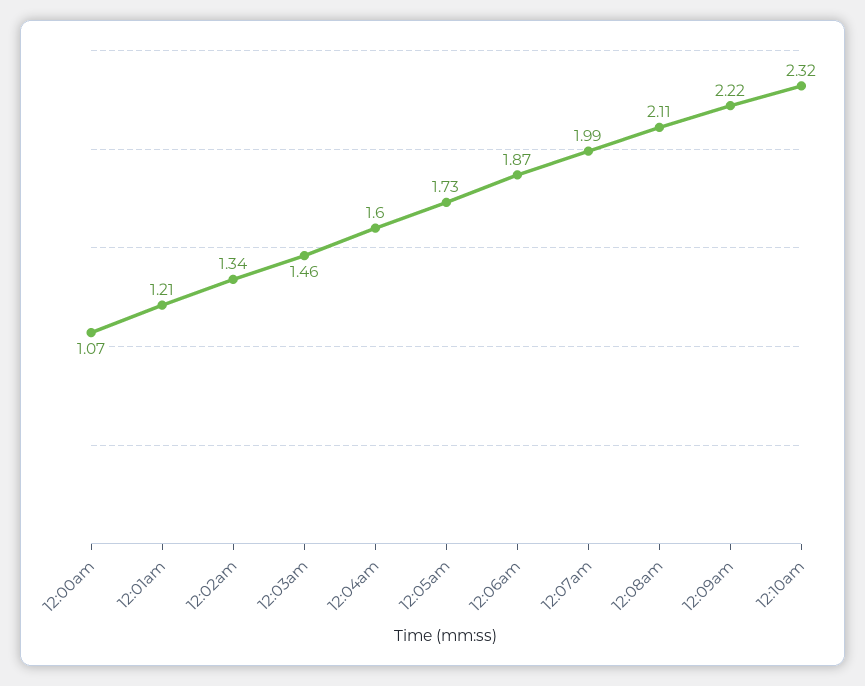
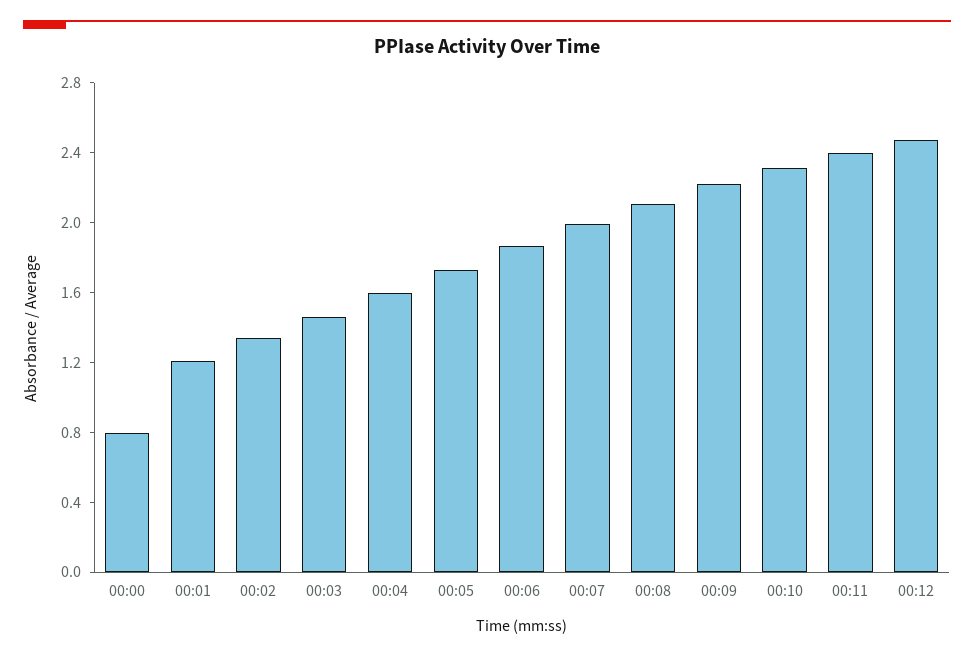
12:00am: 1.07 -> 0.8
00:11: none -> 2.4
00:12: none -> 2.5

